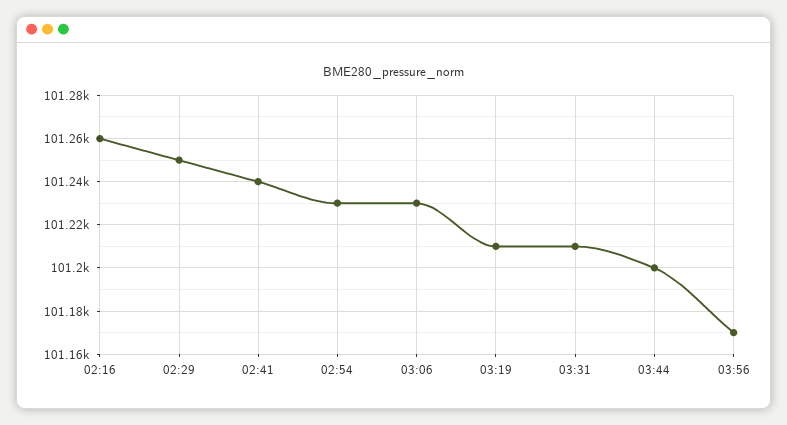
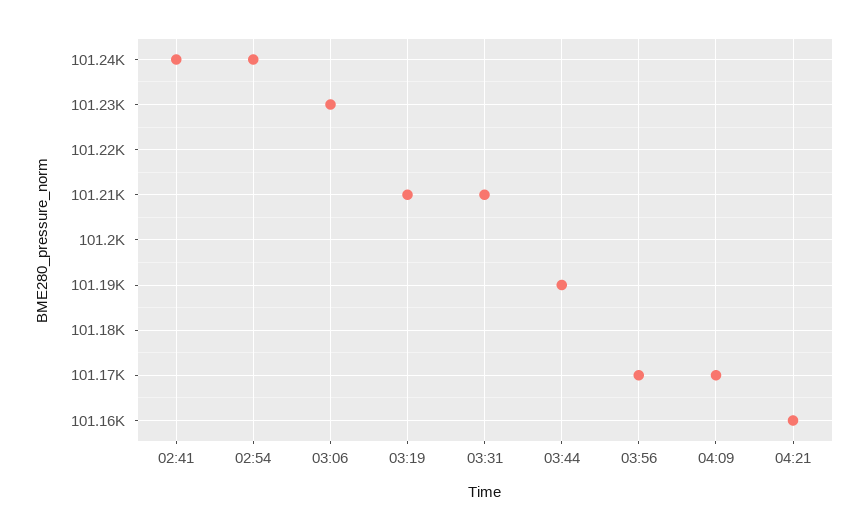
02:16: 101260 -> none
02:29: 101250 -> none
02:54: 101230 -> 101240
03:44: 101200 -> 101190
04:09: none -> 101170
04:21: none -> 101160

